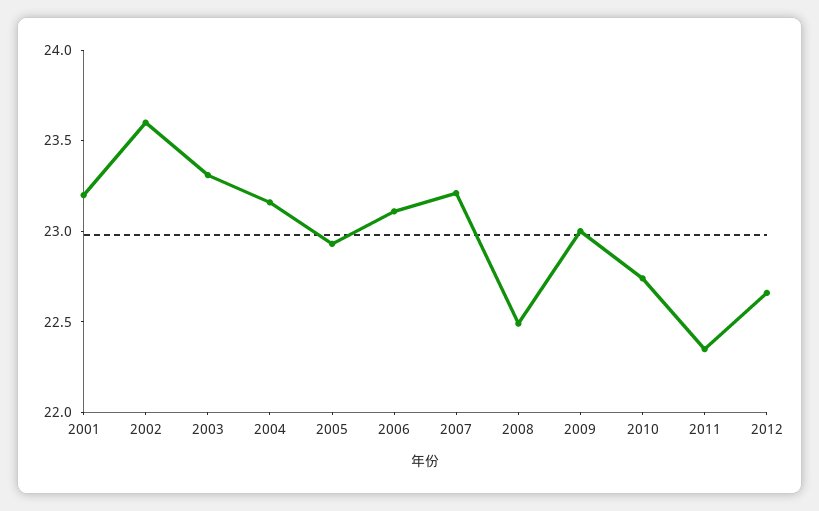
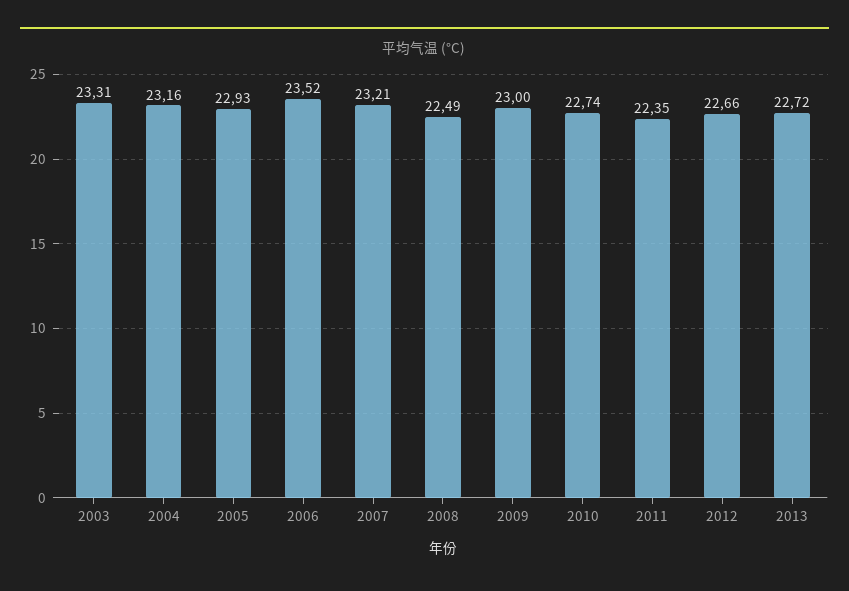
2001: 23.2 -> none
2002: 23.6 -> none
2006: 23.1 -> 23.52
2013: none -> 22.72

